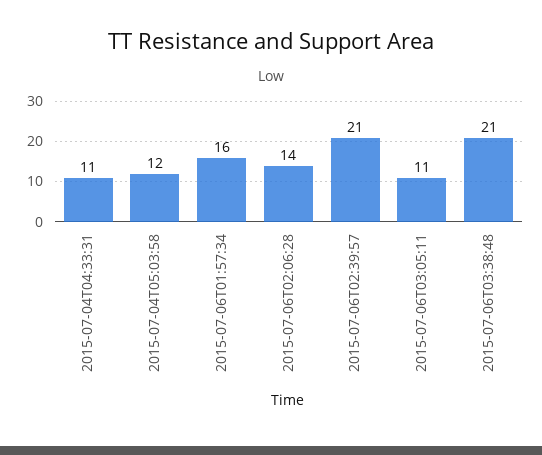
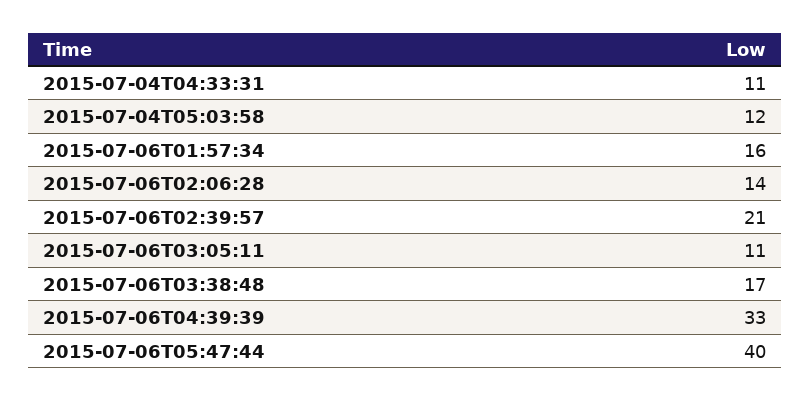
2015-07-06T03:38:48: 21 -> 17
2015-07-06T04:39:39: none -> 33
2015-07-06T05:47:44: none -> 40

